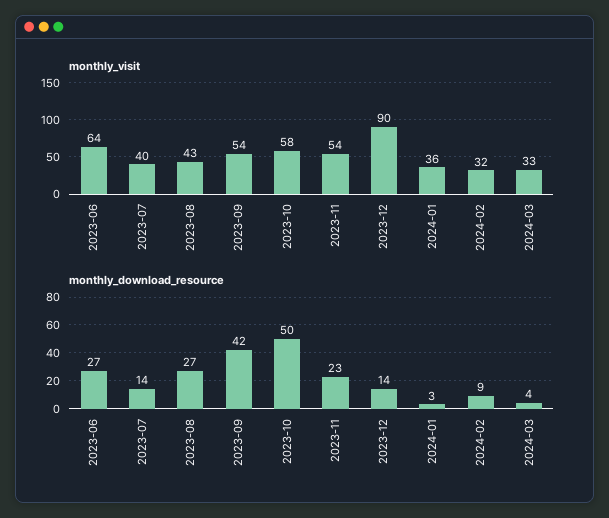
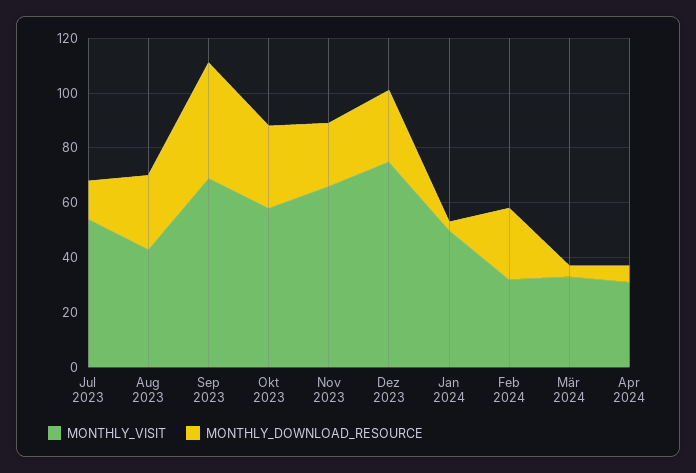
monthly_visit, 2023-06: 64 -> none
monthly_visit, 2023-07: 40 -> 55
monthly_visit, 2023-09: 54 -> 70
monthly_visit, 2023-11: 54 -> 65
monthly_visit, 2023-12: 90 -> 75
monthly_visit, 2024-01: 36 -> 50
monthly_download_resource, 2023-06: 27 -> none
monthly_download_resource, 2023-10: 50 -> 30
monthly_download_resource, 2023-12: 14 -> 25
monthly_download_resource, 2024-02: 9 -> 25
monthly_visit, Apr 2024: none -> 30
monthly_download_resource, Apr 2024: none -> 5

